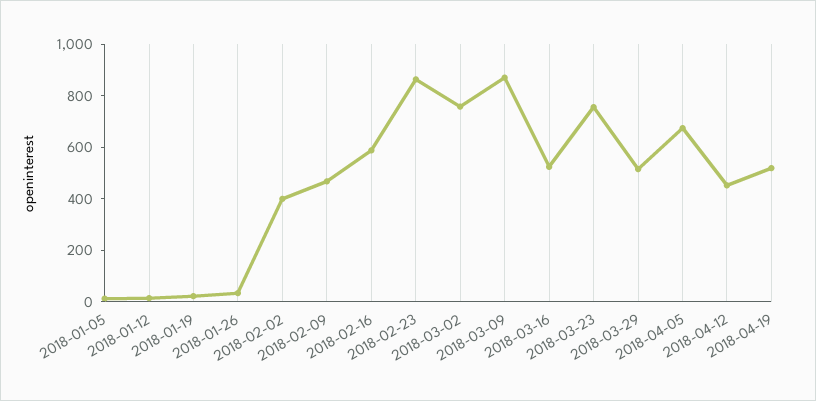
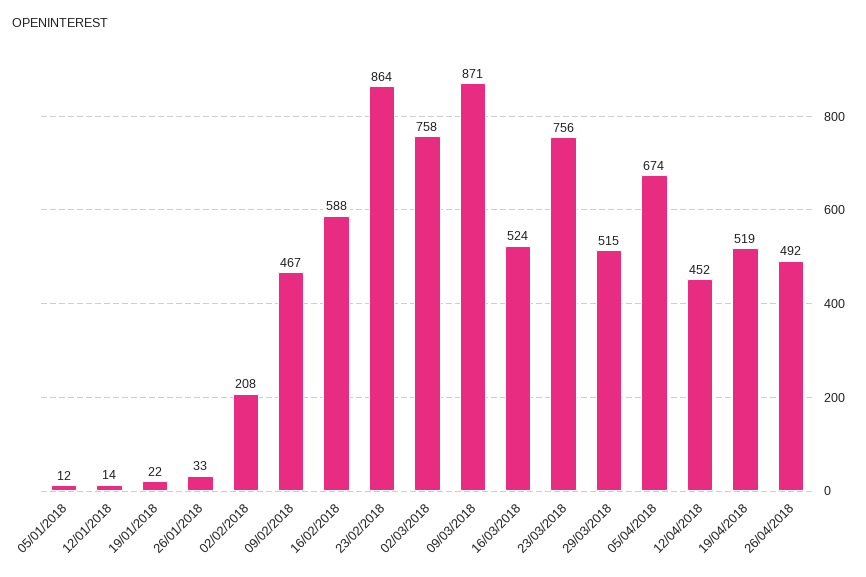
2018-02-02: 400 -> 208
26/04/2018: none -> 492

